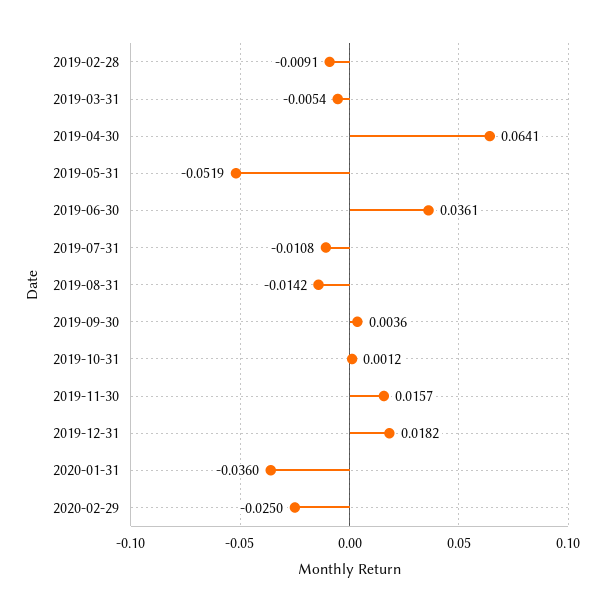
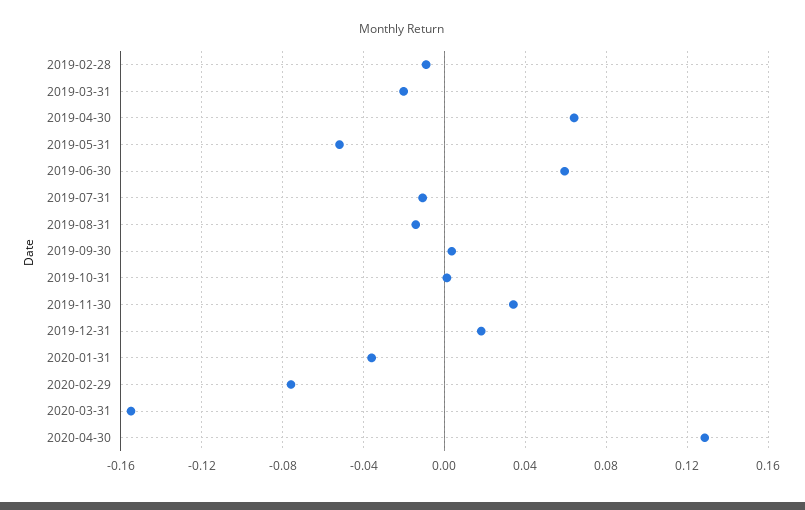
2019-03-31: -0.0054 -> -0.02
2019-06-30: 0.0361 -> 0.06
2019-11-30: 0.0157 -> 0.035
2020-02-29: -0.025 -> -0.075
2020-03-31: none -> -0.155
2020-04-30: none -> 0.13

